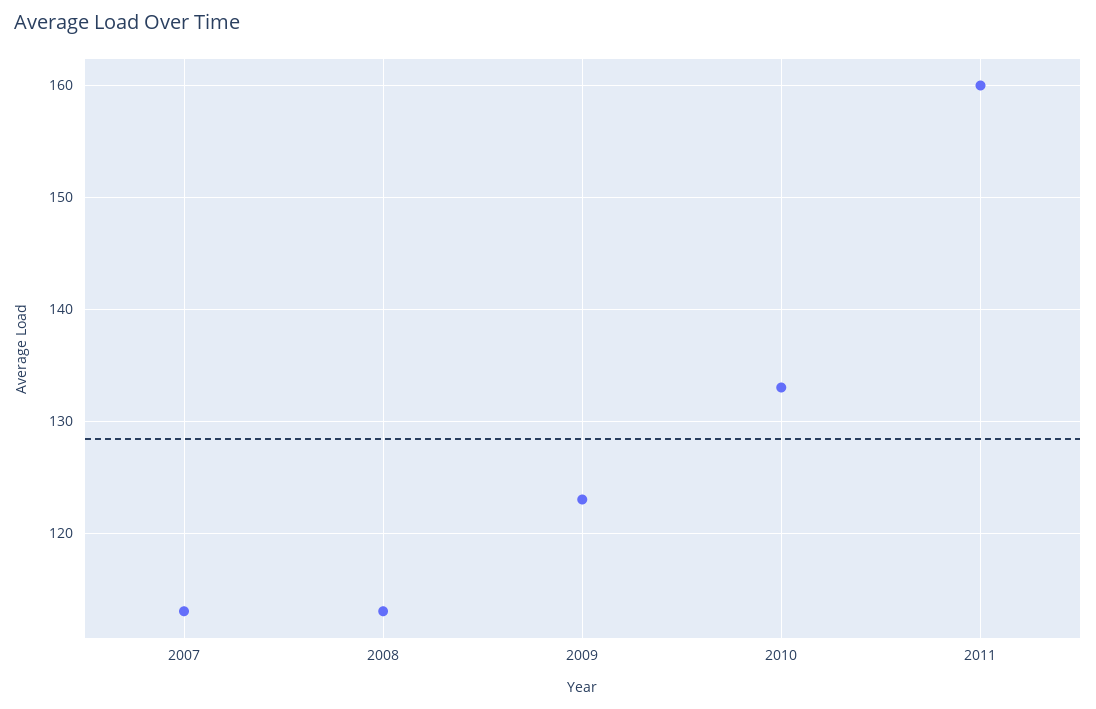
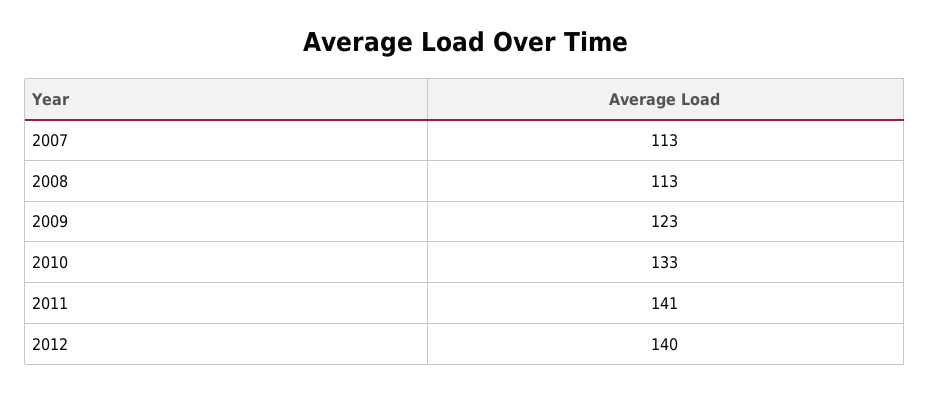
2011: 160 -> 141
2012: none -> 140

